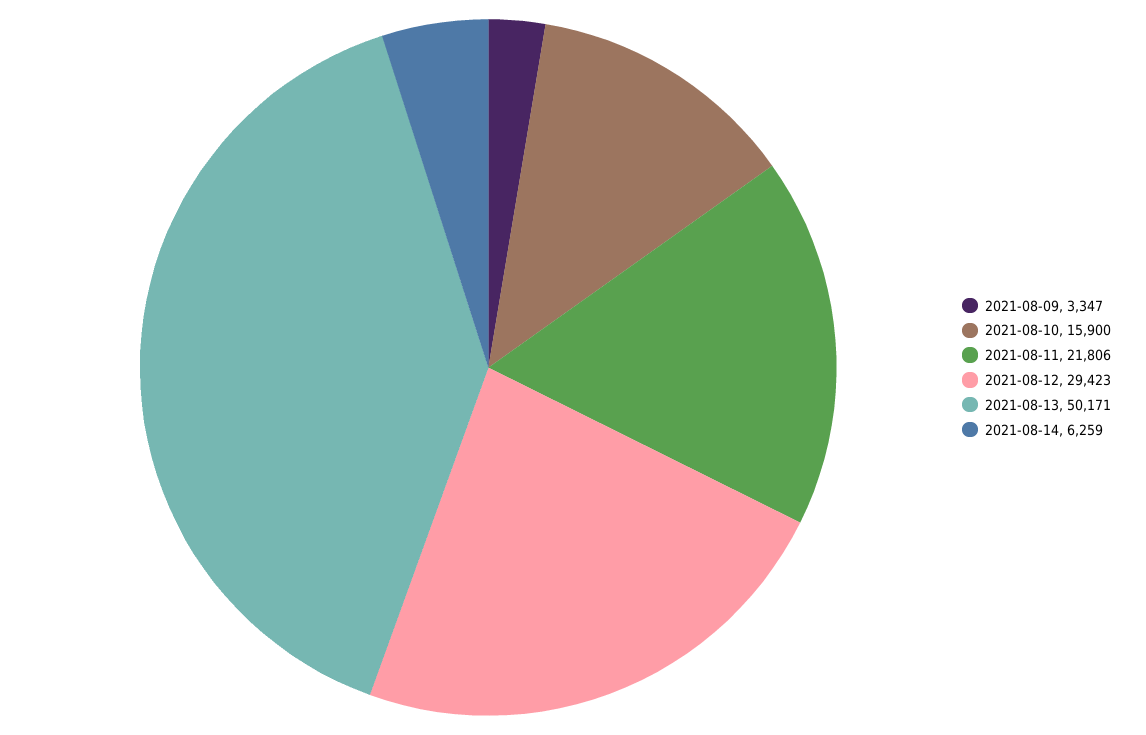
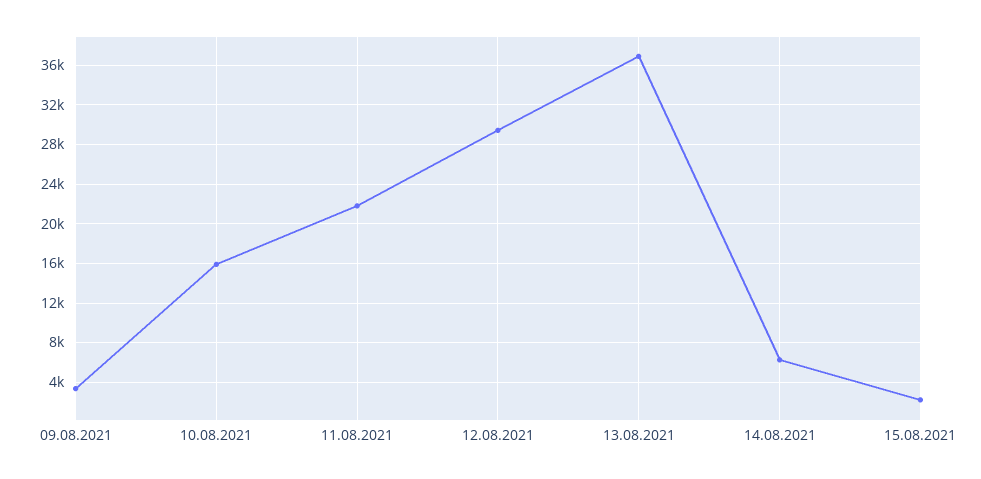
2021-08-13: 50171 -> 37000
15.08.2021: none -> 2000

